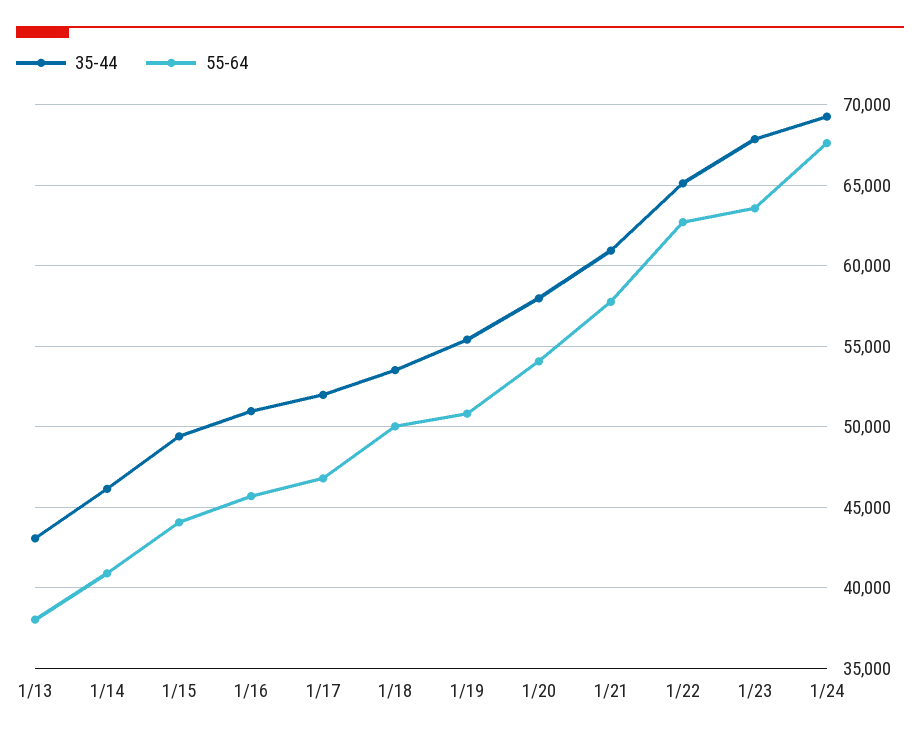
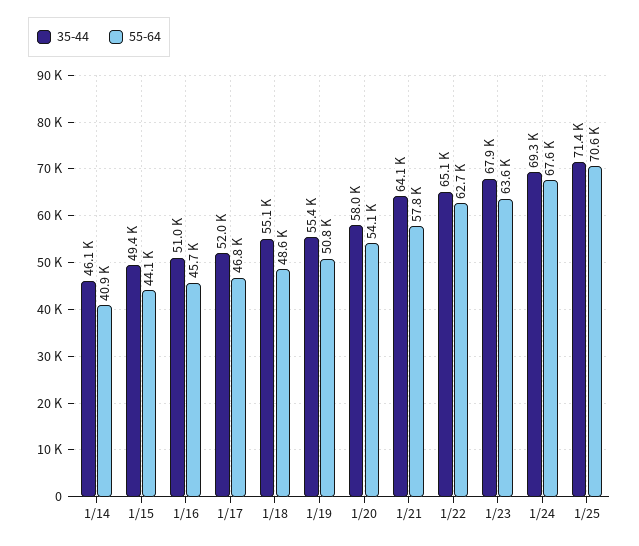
35-44, 1/13: 43000 -> none
55-64, 1/13: 38000 -> none
35-44, 1/18: 53500 -> 55100
55-64, 1/18: 50000 -> 48600
35-44, 1/21: 61000 -> 64100
35-44, 1/25: none -> 71400
55-64, 1/25: none -> 70600

